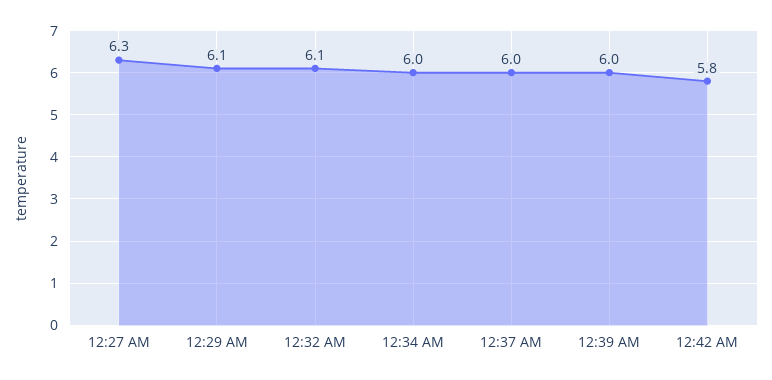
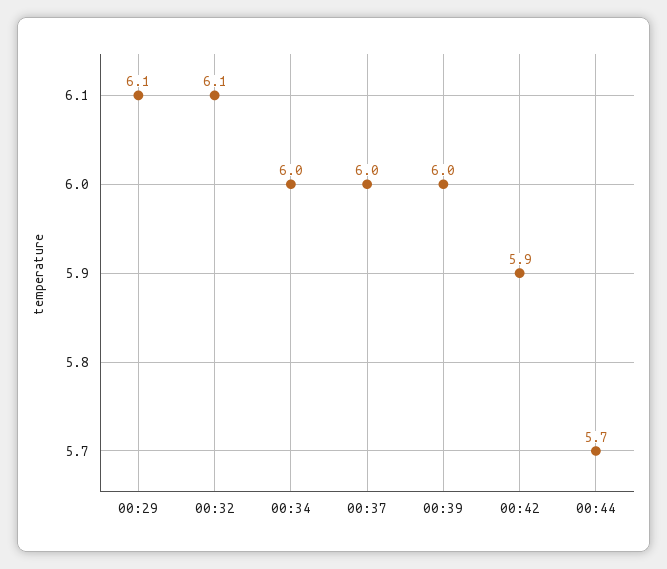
12:27 AM: 6.3 -> none
12:42 AM: 5.8 -> 5.9
00:44: none -> 5.7

